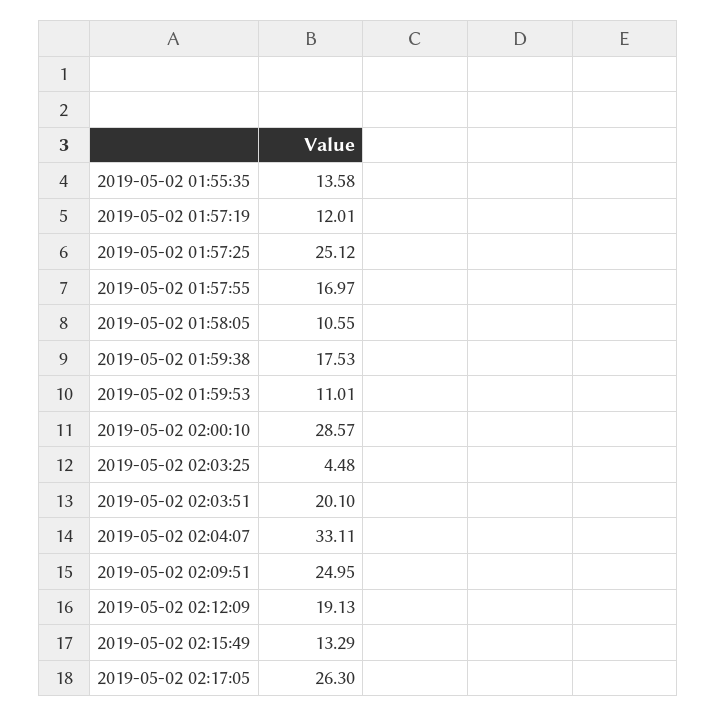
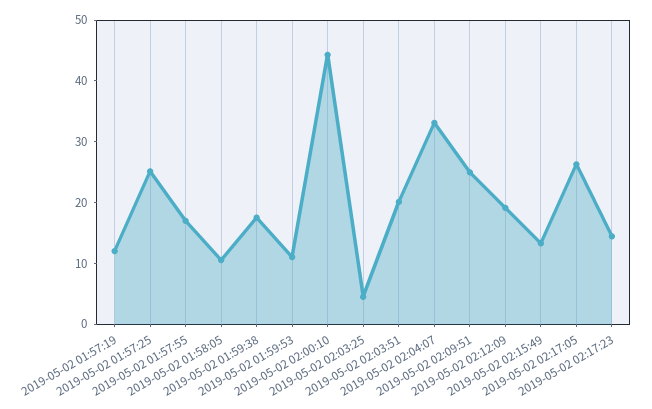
2019-05-02 01:55:35: 13.58 -> none
2019-05-02 02:00:10: 28.57 -> 44
2019-05-02 02:17:23: none -> 14

